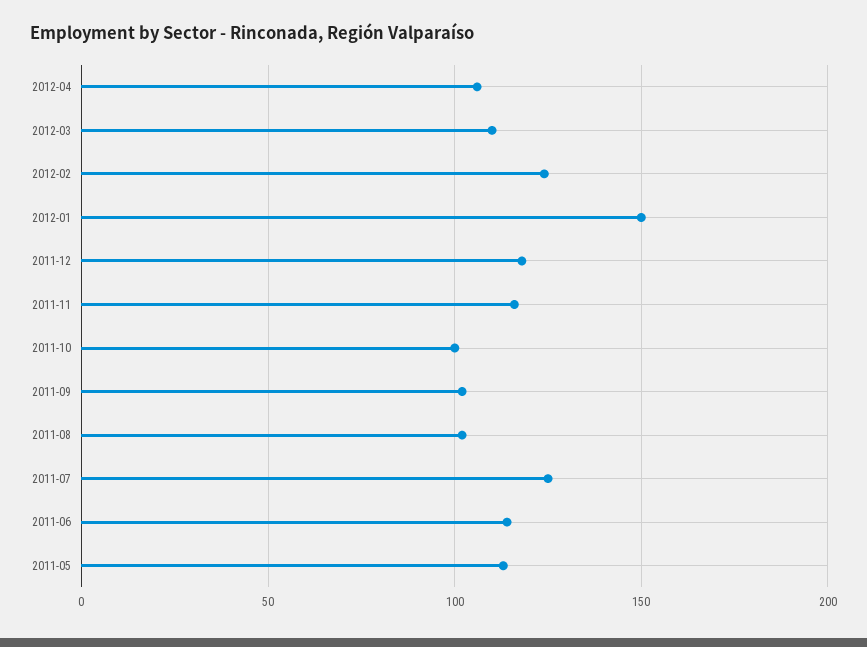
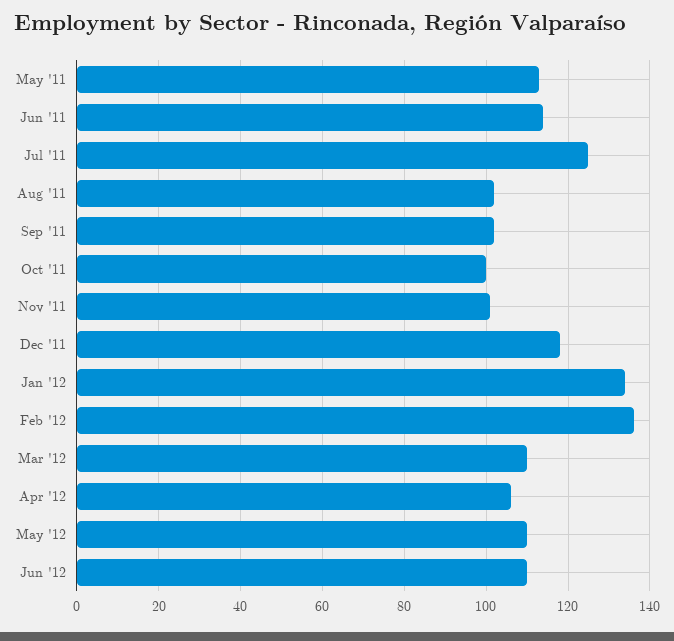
2012-02: 125 -> 135
2012-01: 150 -> 135
2011-11: 115 -> 100
May '12: none -> 110
Jun '12: none -> 110

